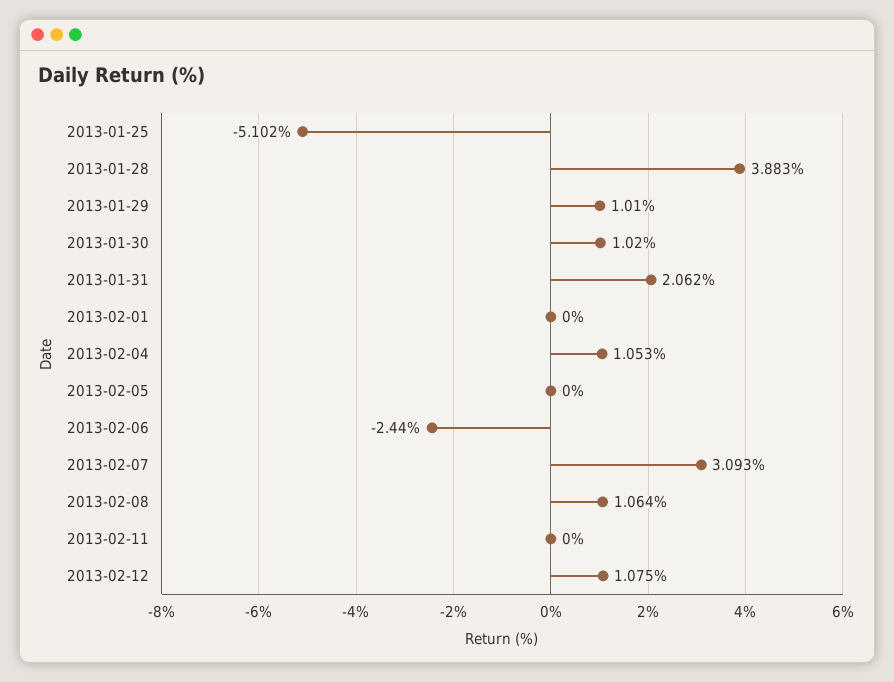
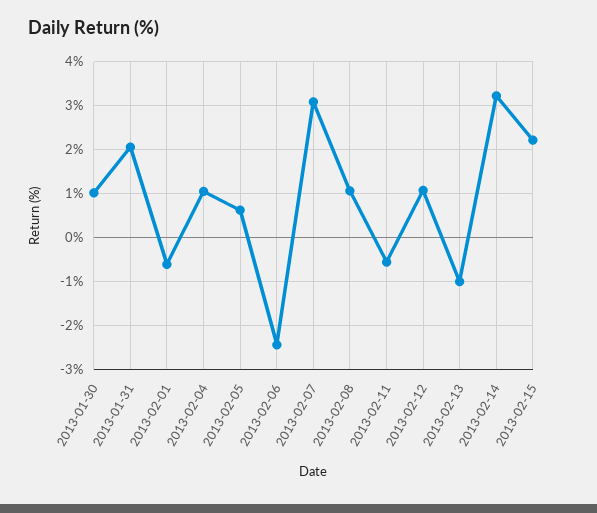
2013-01-25: -5.102 -> none
2013-01-28: 3.883 -> none
2013-01-29: 1.01 -> none
2013-02-01: 0 -> -0.6
2013-02-05: 0 -> 0.6
2013-02-11: 0 -> -0.6
2013-02-13: none -> -1
2013-02-14: none -> 3.2
2013-02-15: none -> 2.2

